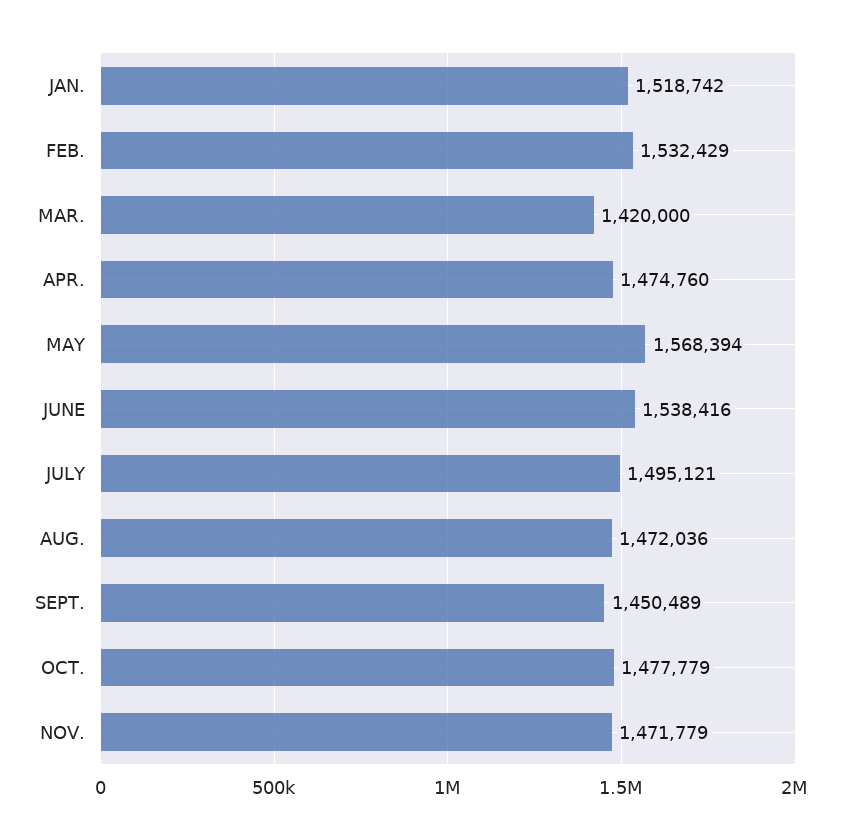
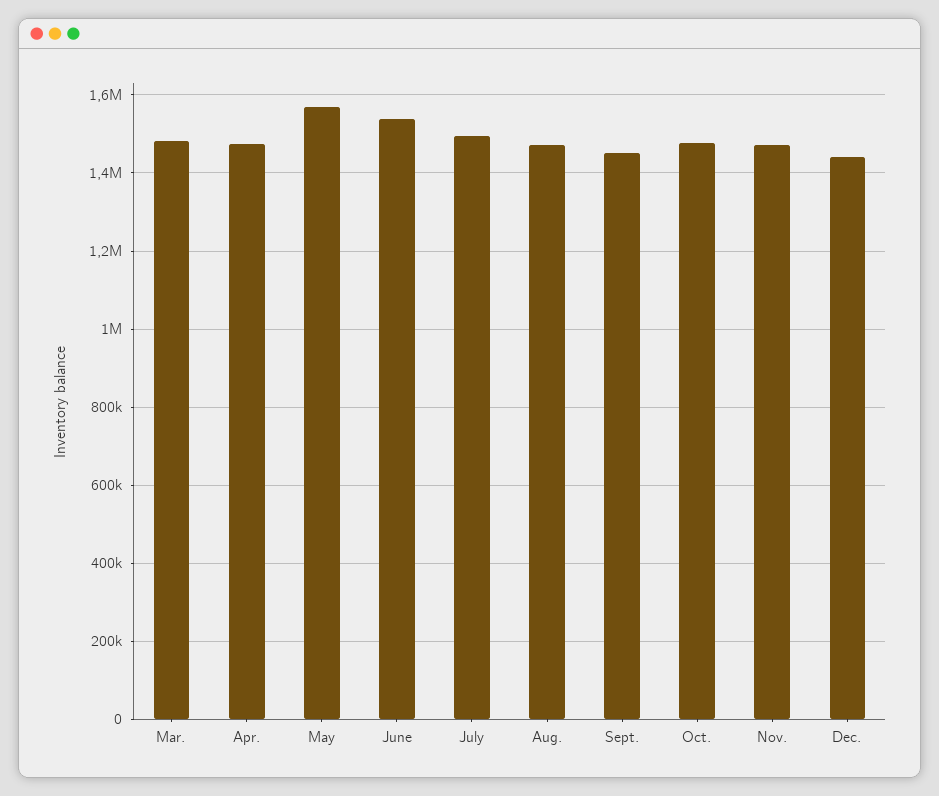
JAN.: 1518742 -> none
FEB.: 1532429 -> none
MAR.: 1420000 -> 1480000
Dec.: none -> 1440000

